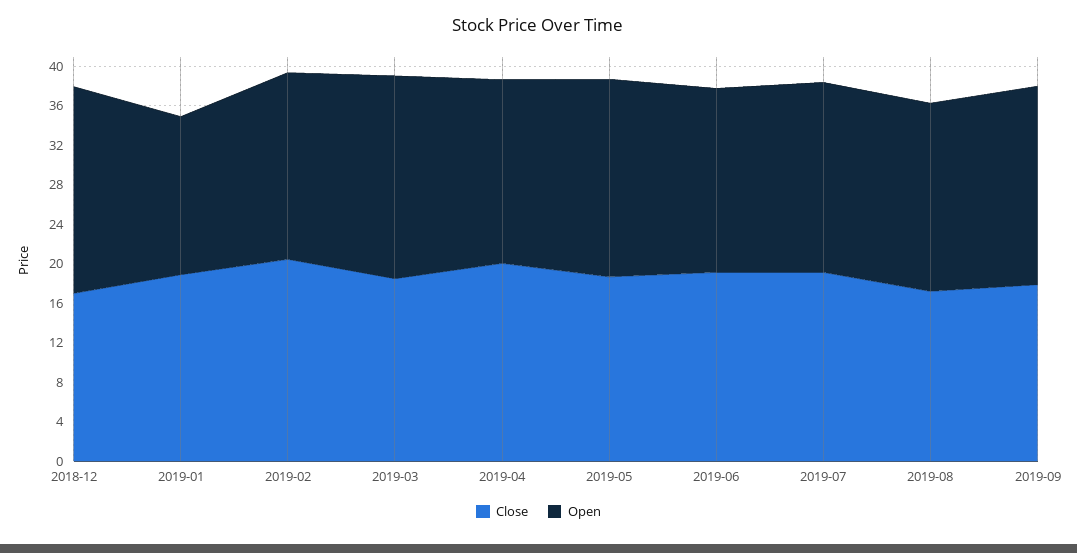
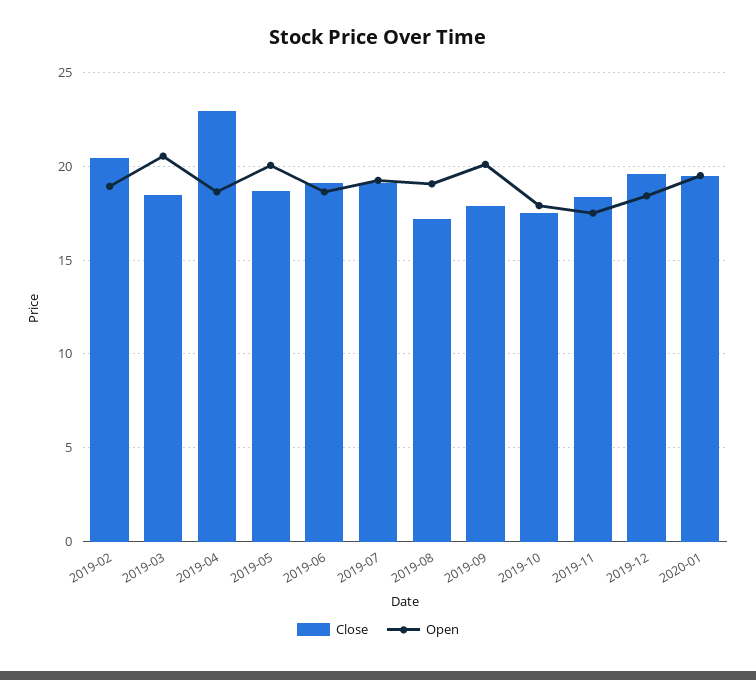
Close, 2018-12: 17 -> none
Open, 2018-12: 21 -> none
Close, 2019-01: 19 -> none
Open, 2019-01: 16 -> none
Close, 2019-04: 20 -> 23
Close, 2019-10: none -> 17.5
Open, 2019-10: none -> 18
Close, 2019-11: none -> 18.5
Open, 2019-11: none -> 17.5
Close, 2019-12: none -> 19.5
Open, 2019-12: none -> 18.5
Close, 2020-01: none -> 19.5
Open, 2020-01: none -> 19.5

